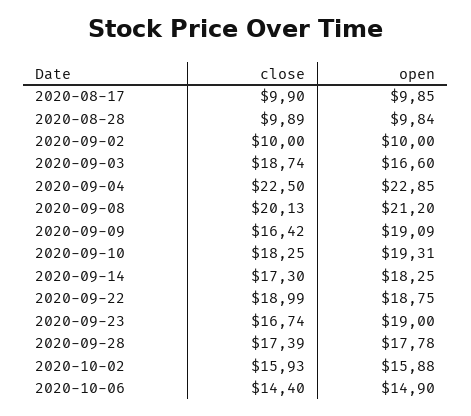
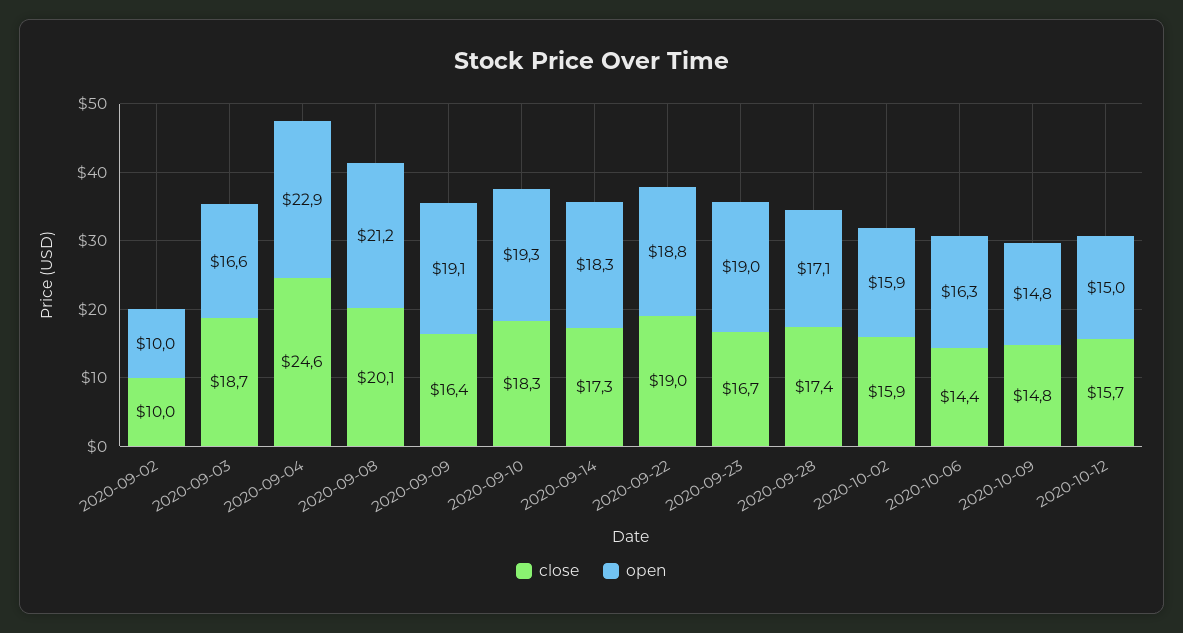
close, 2020-08-17: 9.9 -> none
open, 2020-08-17: 9.85 -> none
close, 2020-08-28: 9.89 -> none
open, 2020-08-28: 9.84 -> none
close, 2020-09-04: 22.5 -> 24.6
open, 2020-09-28: 17.78 -> 17.1
open, 2020-10-06: 14.9 -> 16.3
close, 2020-10-09: none -> 14.8
open, 2020-10-09: none -> 14.8
close, 2020-10-12: none -> 15.7
open, 2020-10-12: none -> 15

